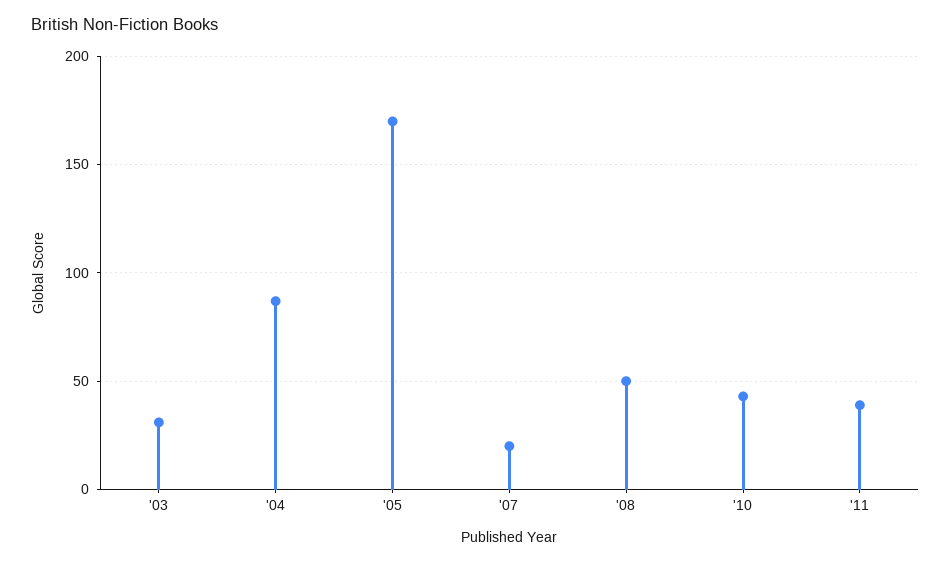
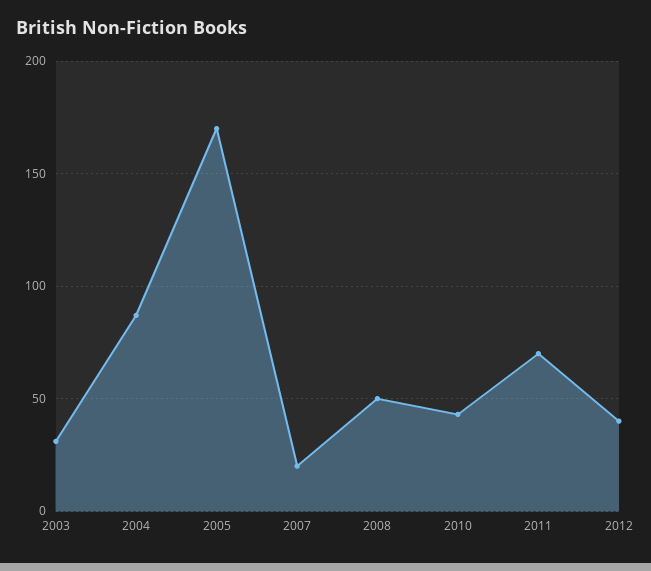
'11: 40 -> 70
2012: none -> 40

